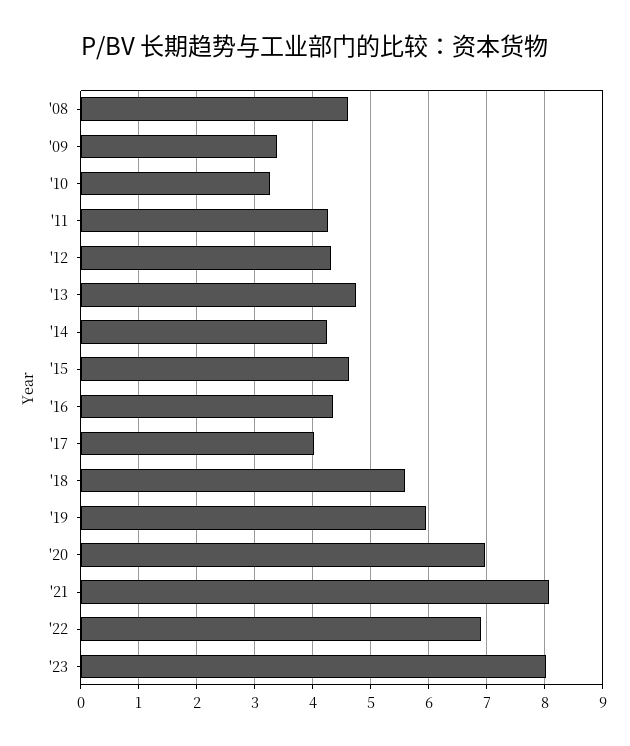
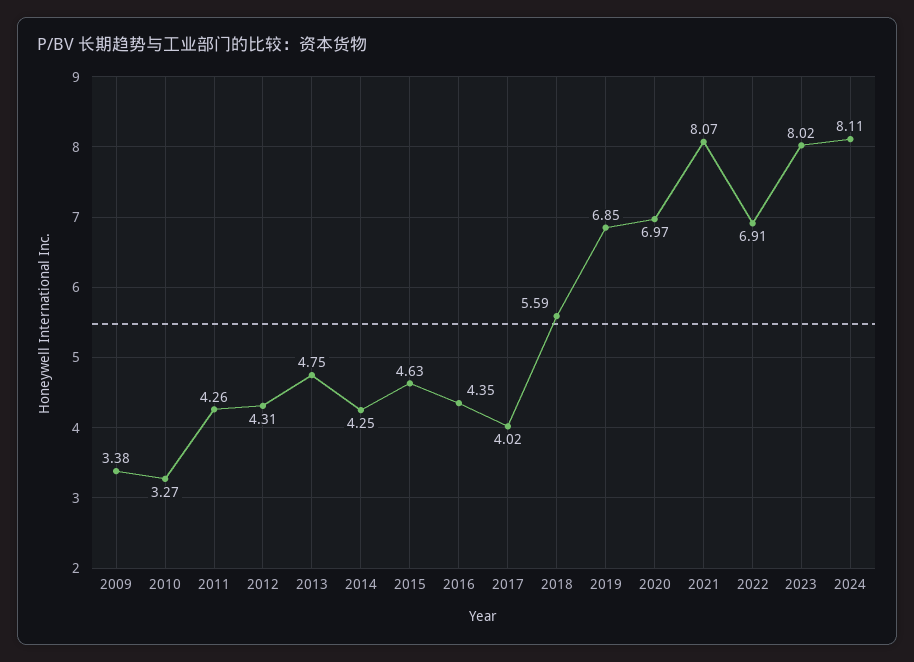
'08: 4.6 -> none
'19: 6 -> 6.85
2024: none -> 8.11

